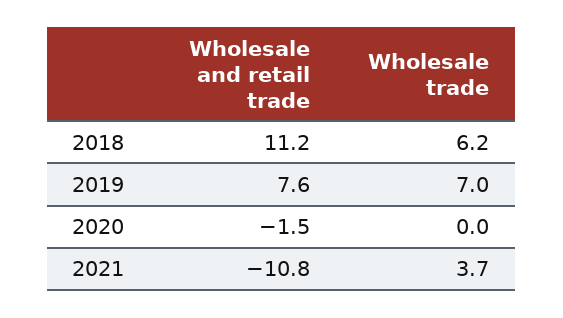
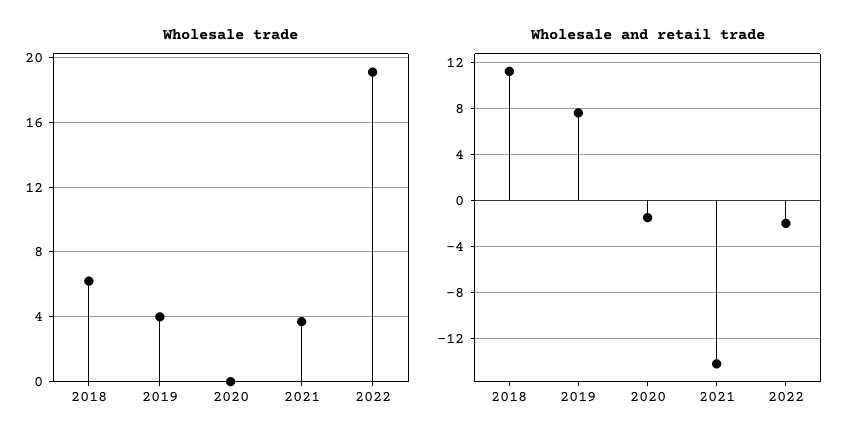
Wholesale trade, 2019: 7 -> 4
Wholesale and retail trade, 2021: -10.8 -> -14
Wholesale trade, 2022: none -> 19
Wholesale and retail trade, 2022: none -> -2

